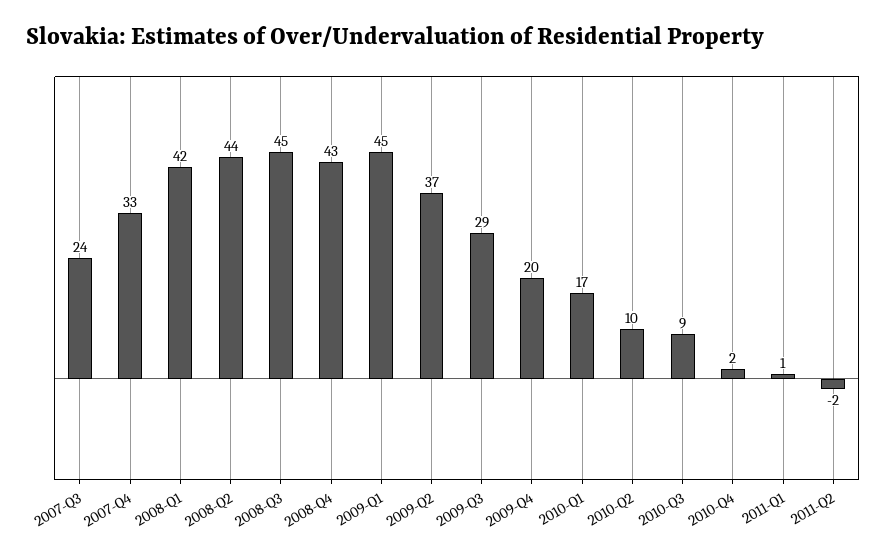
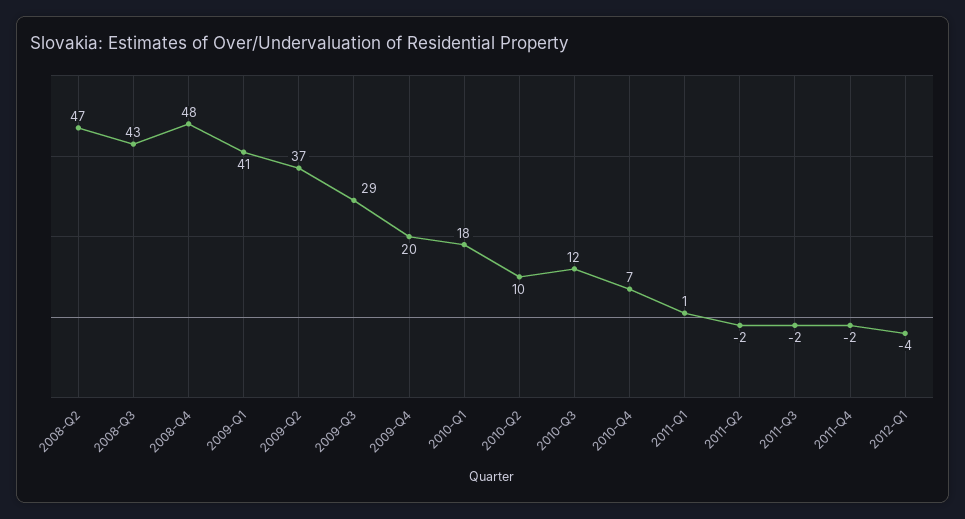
2007-Q3: 24 -> none
2007-Q4: 33 -> none
2008-Q1: 42 -> none
2008-Q2: 44 -> 47
2008-Q3: 45 -> 43
2008-Q4: 43 -> 48
2009-Q1: 45 -> 41
2010-Q1: 17 -> 18
2010-Q3: 9 -> 12
2010-Q4: 2 -> 7
2011-Q3: none -> -2
2011-Q4: none -> -2
2012-Q1: none -> -4

